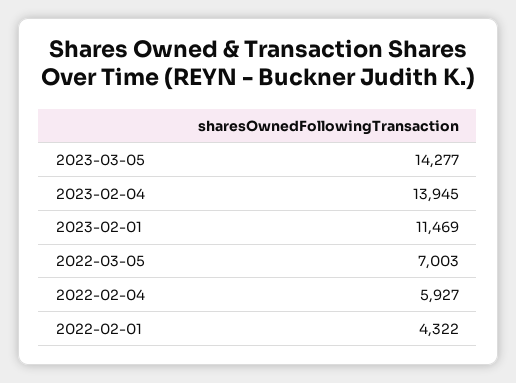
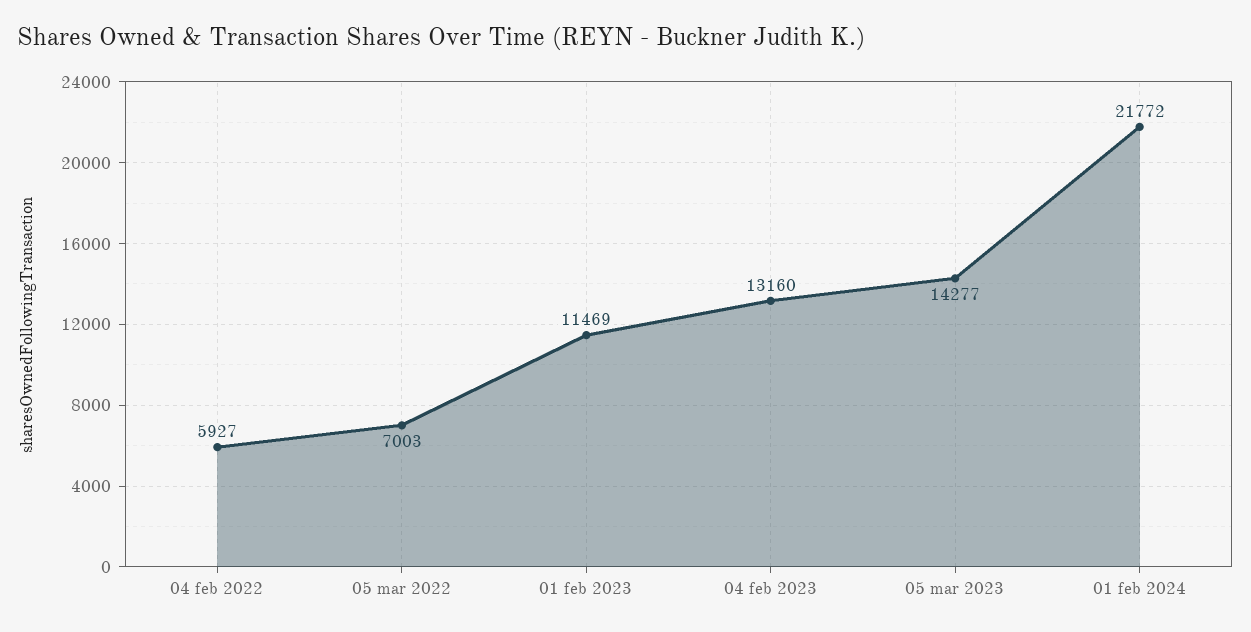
2023-02-04: 13945 -> 13160
2022-02-01: 4322 -> none
01 feb 2024: none -> 21772

